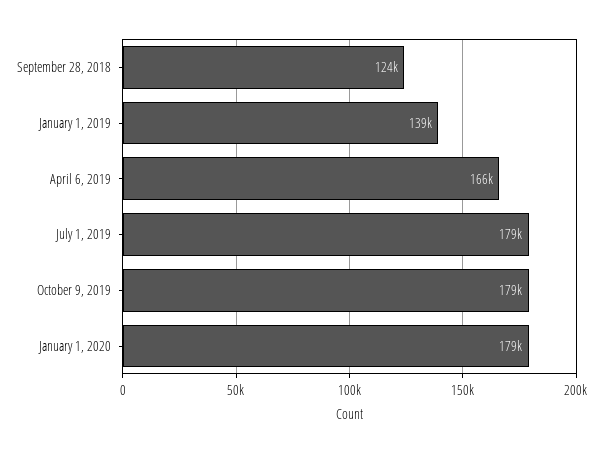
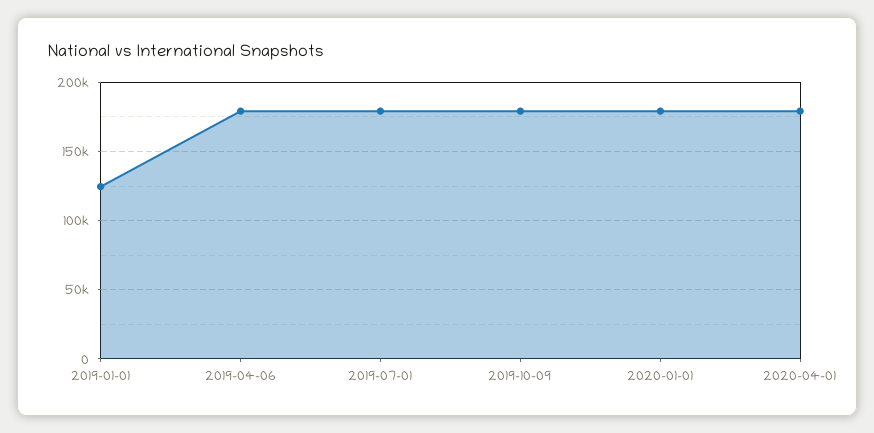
September 28, 2018: 124000 -> none
January 1, 2019: 139000 -> 125000
April 6, 2019: 166000 -> 180000
2020-04-01: none -> 180000

